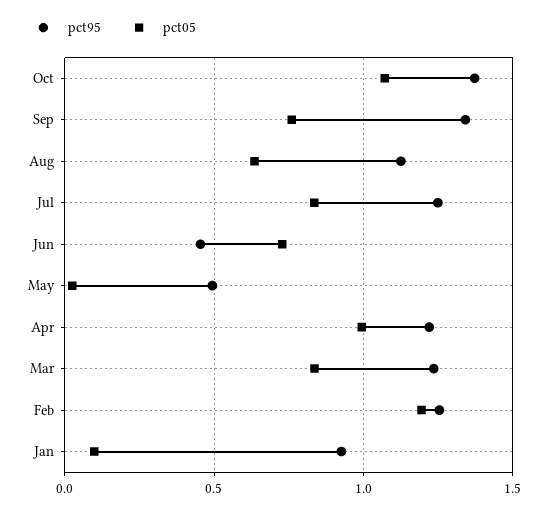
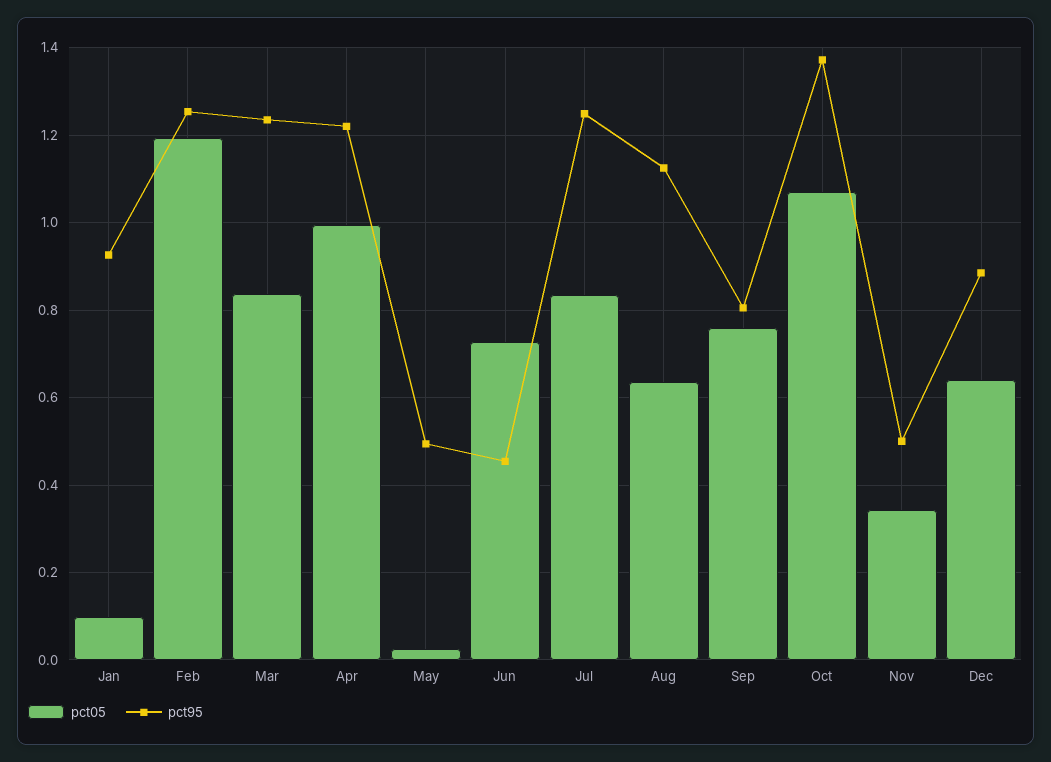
pct95, Sep: 1.35 -> 0.8
pct05, Nov: none -> 0.34
pct95, Nov: none -> 0.5
pct05, Dec: none -> 0.64
pct95, Dec: none -> 0.88

